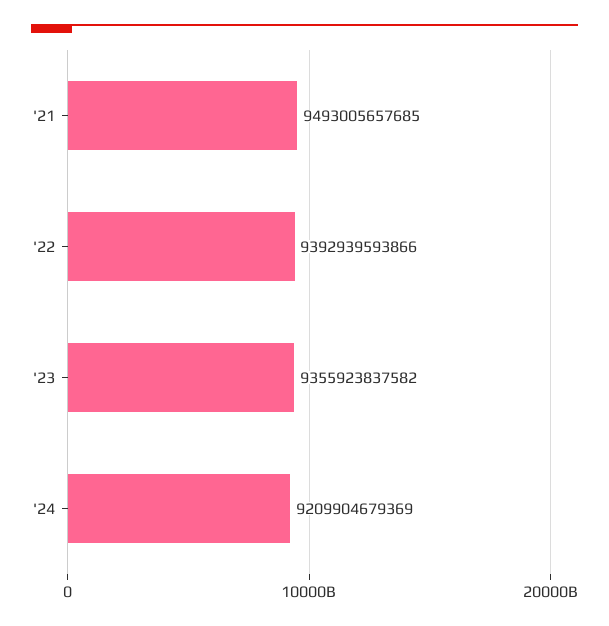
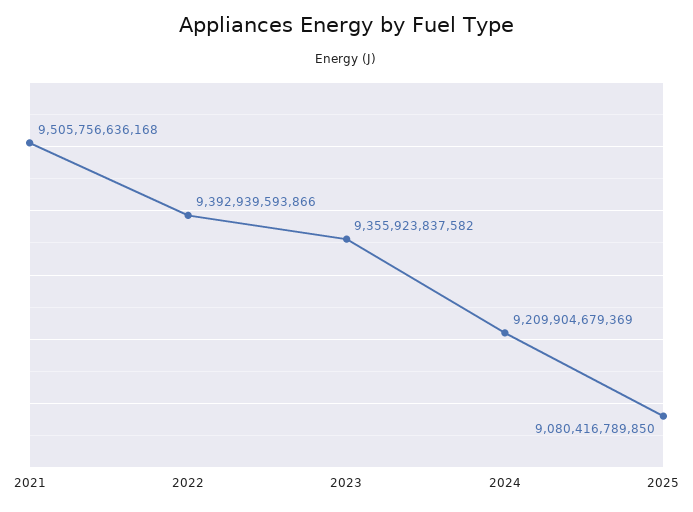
'21: 9493005657685 -> 9505756636168
2025: none -> 9080416789850

